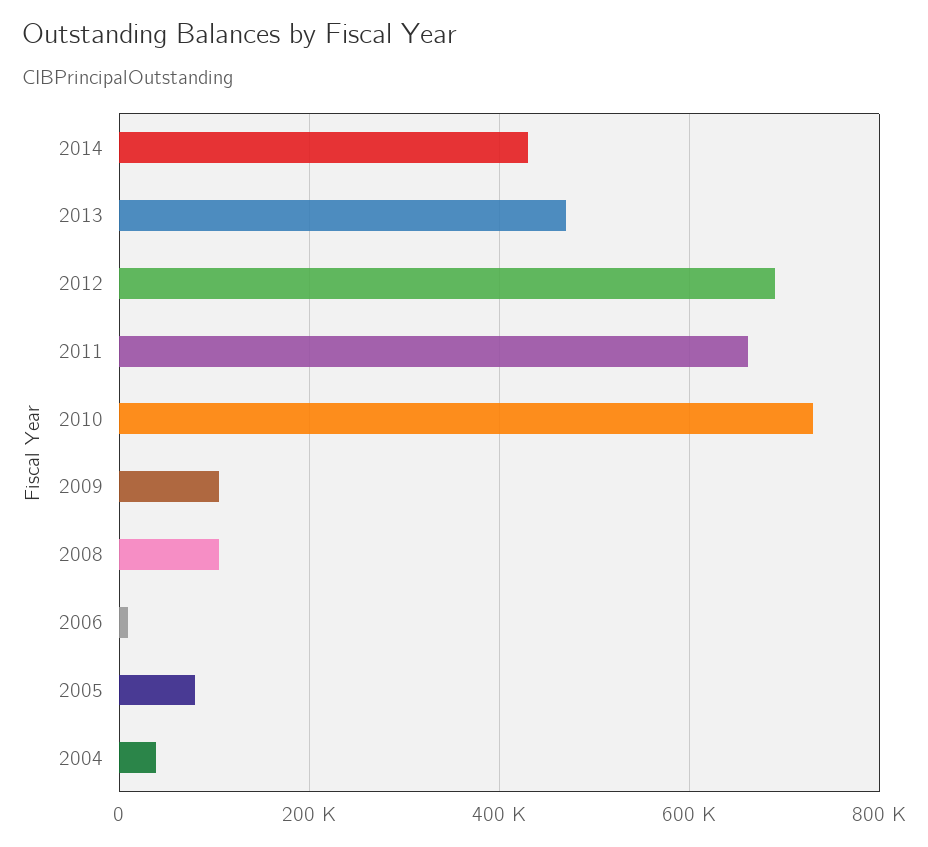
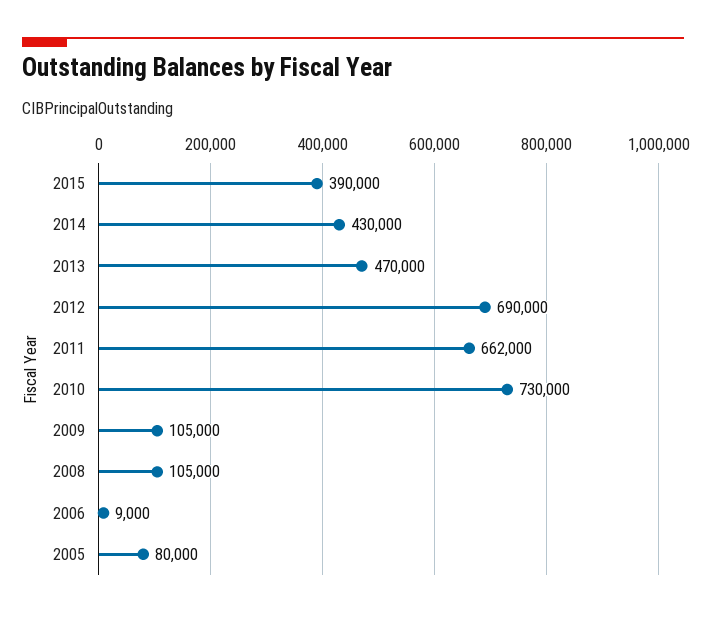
2004: 40000 -> none
2015: none -> 390000

